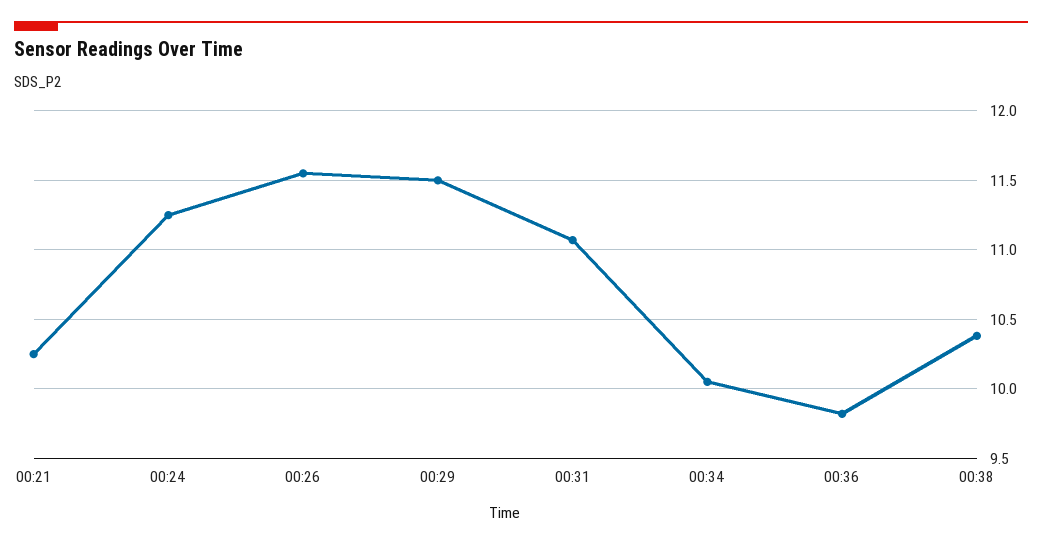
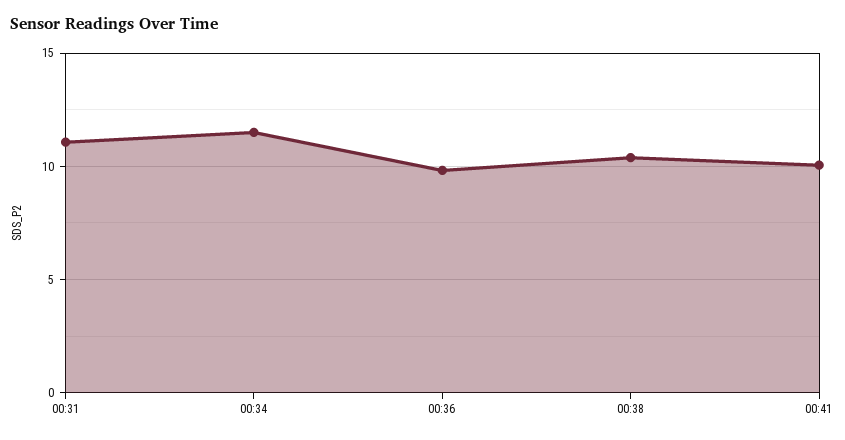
00:21: 10.25 -> none
00:24: 11.25 -> none
00:26: 11.55 -> none
00:29: 11.5 -> none
00:34: 10.05 -> 11.5
00:41: none -> 10

